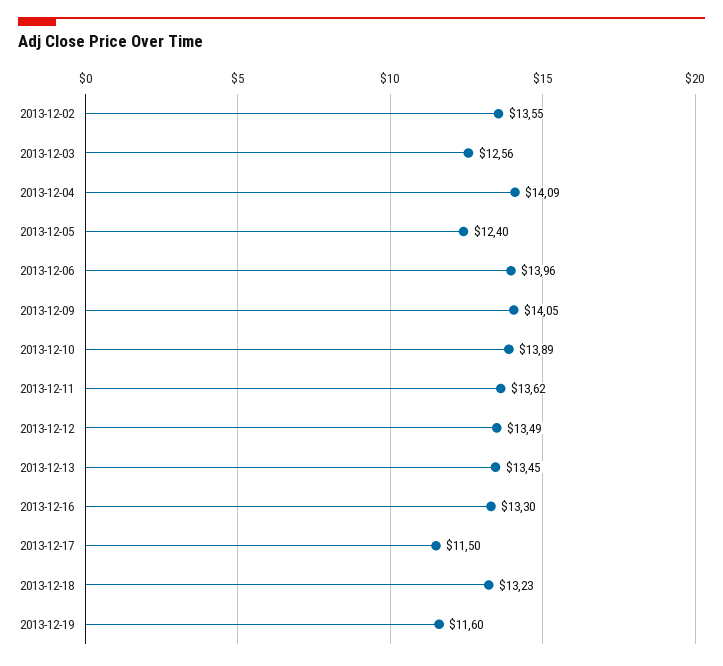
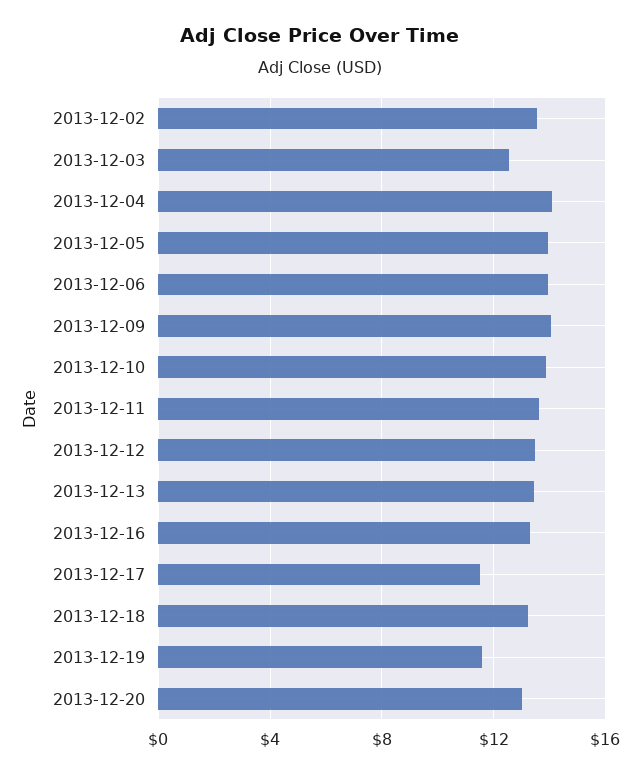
2013-12-05: 12.4 -> 14
2013-12-20: none -> 13

